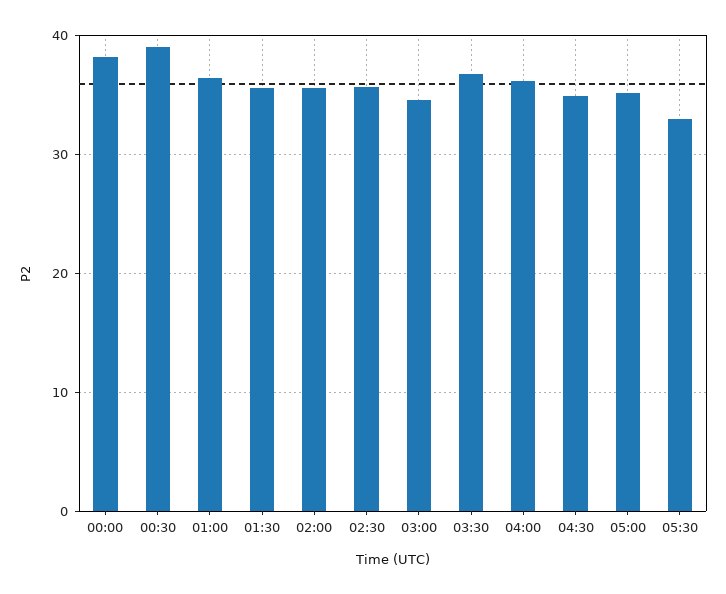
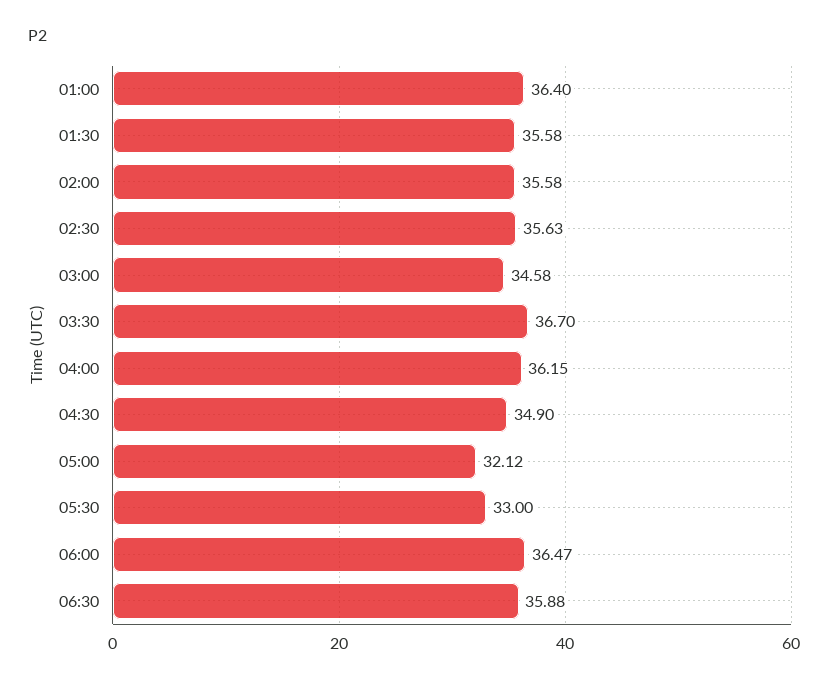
00:00: 38 -> none
00:30: 39 -> none
05:00: 35 -> 32.12
06:00: none -> 36.47
06:30: none -> 35.88

